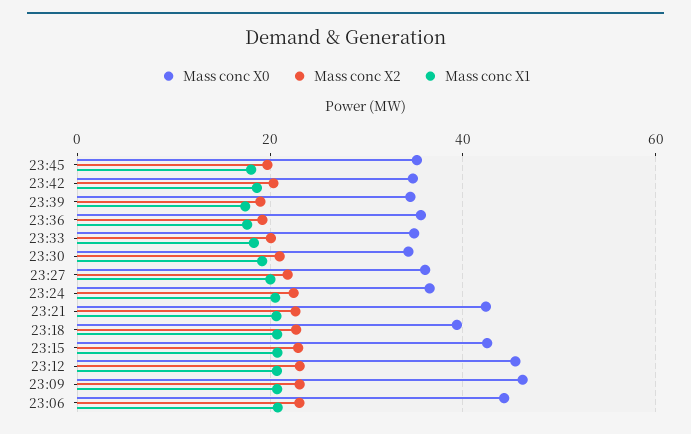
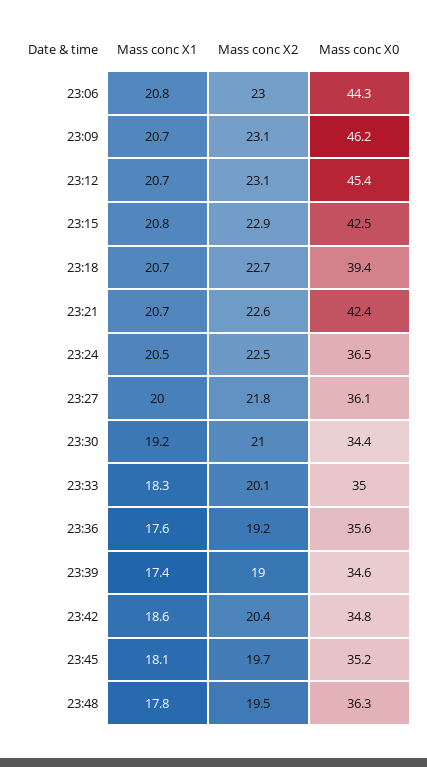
Mass conc X1, 23:48: none -> 17.8
Mass conc X2, 23:48: none -> 19.5
Mass conc X0, 23:48: none -> 36.3

